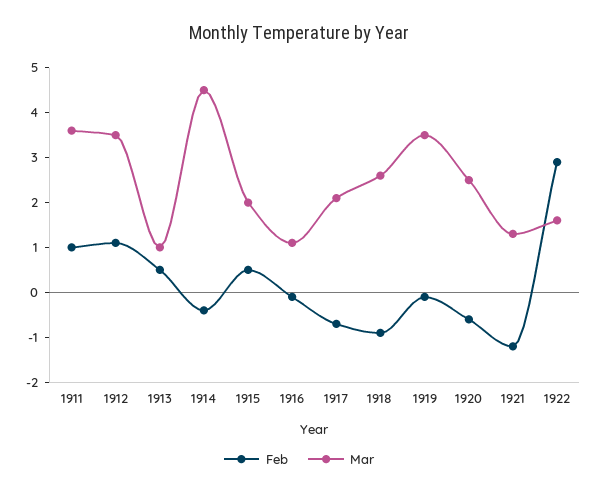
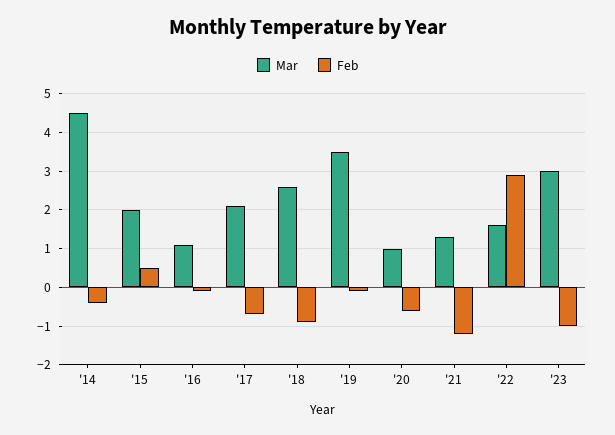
Feb, 1911: 1 -> none
Mar, 1911: 3.5 -> none
Feb, 1912: 1 -> none
Mar, 1912: 3.5 -> none
Feb, 1913: 0.5 -> none
Mar, 1913: 1 -> none
Mar, 1920: 2.5 -> 1
Mar, '23: none -> 3
Feb, '23: none -> -1

